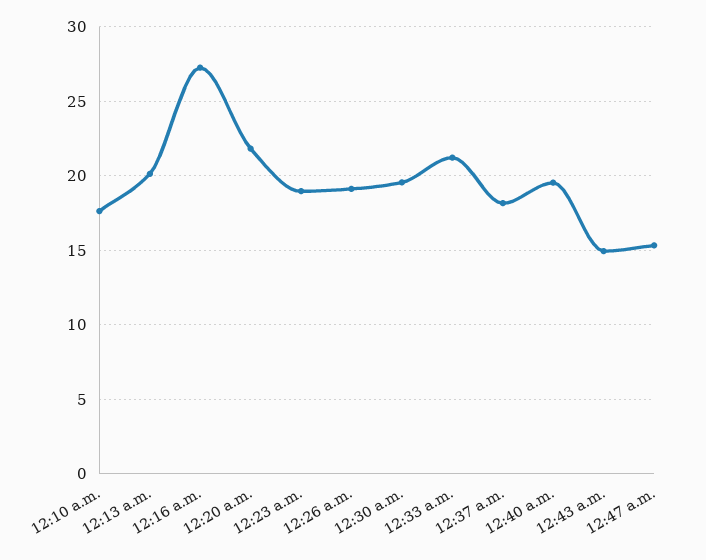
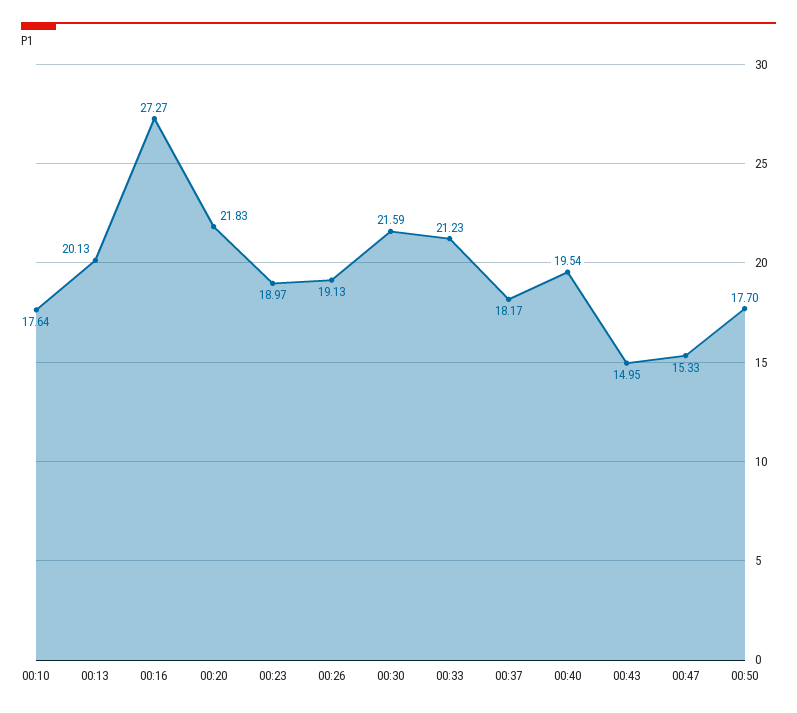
12:30 a.m.: 19.5 -> 21.59
00:50: none -> 17.7

